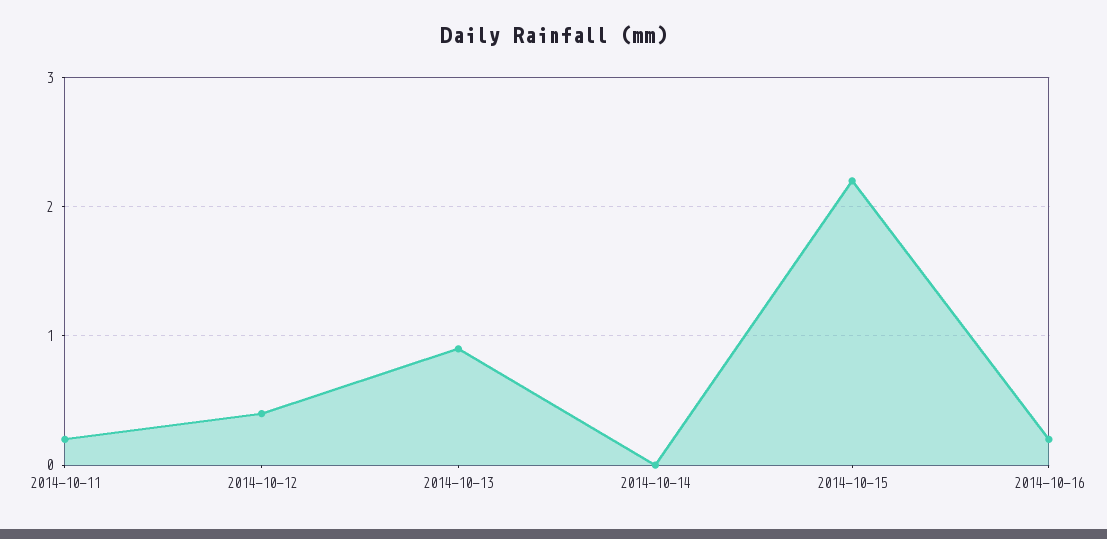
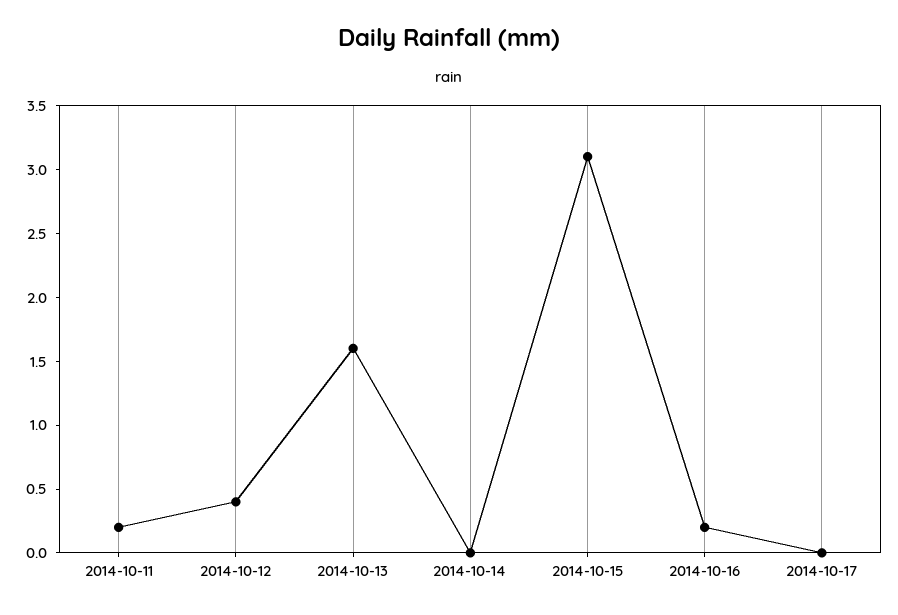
2014-10-13: 0.9 -> 1.6
2014-10-15: 2.2 -> 3.1
2014-10-17: none -> 0

